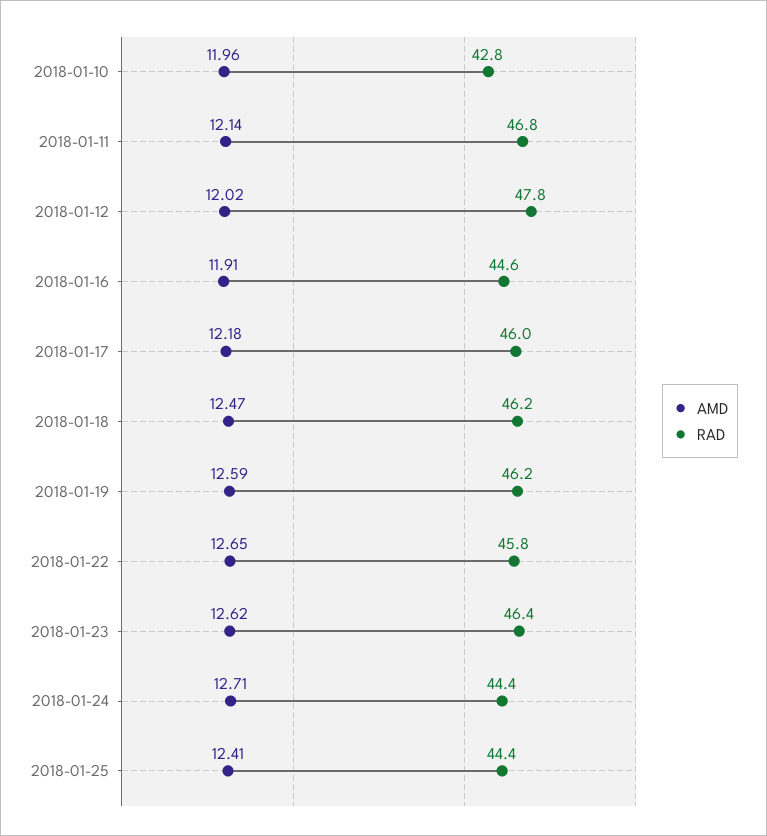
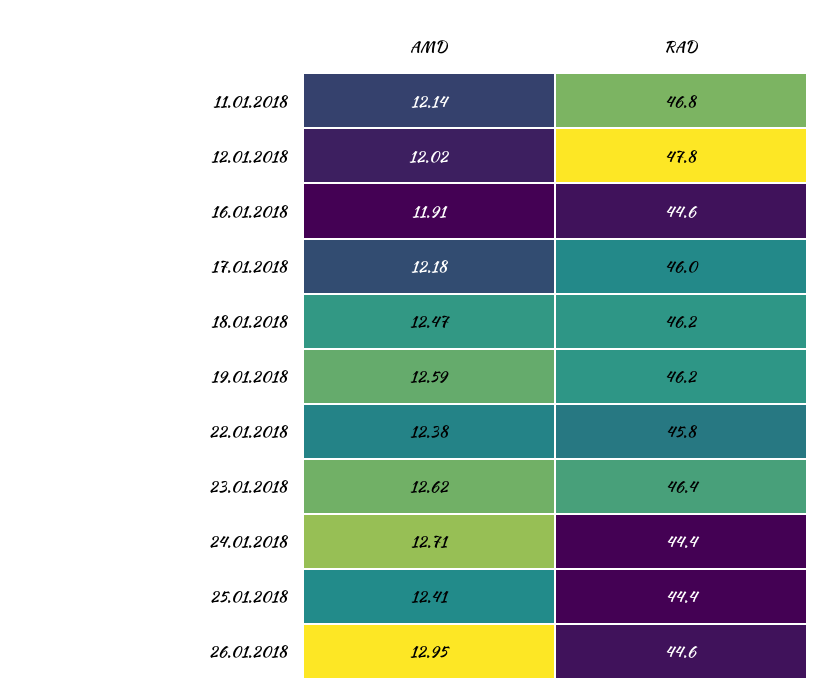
AMD, 2018-01-10: 11.96 -> none
RAD, 2018-01-10: 42.8 -> none
AMD, 2018-01-22: 12.65 -> 12.38
AMD, 26.01.2018: none -> 12.95
RAD, 26.01.2018: none -> 44.6

